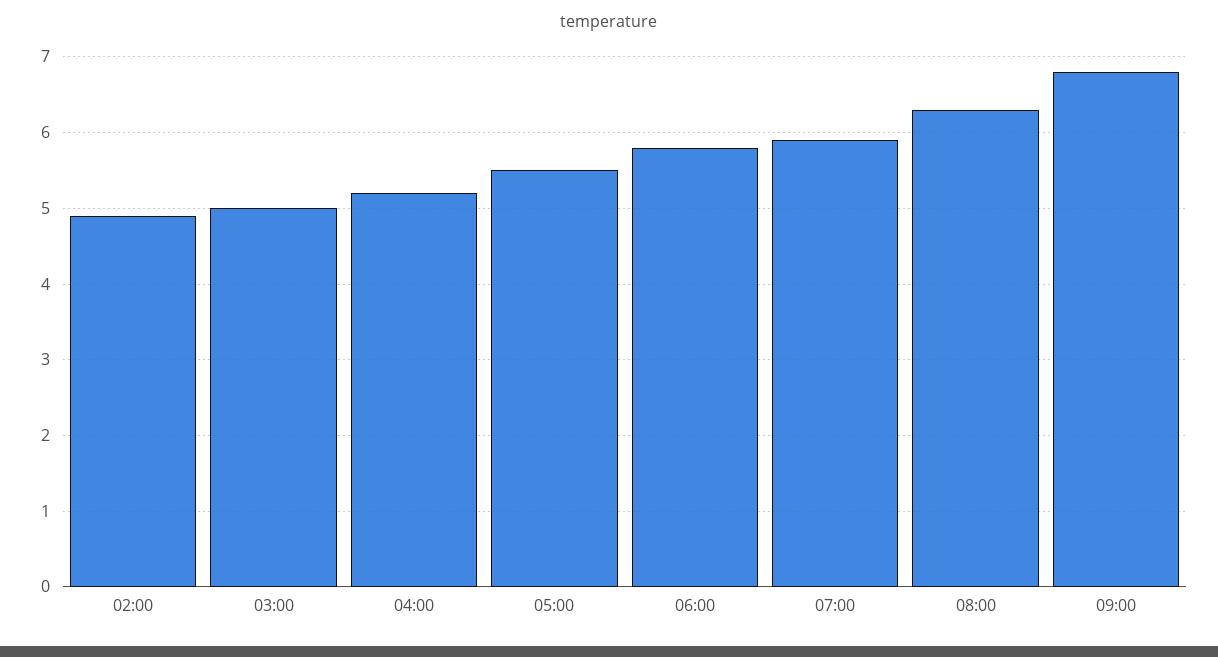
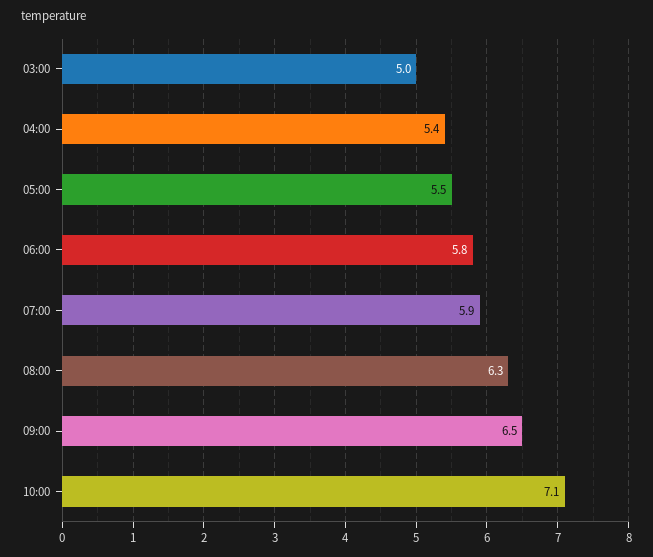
02:00: 4.9 -> none
04:00: 5.2 -> 5.4
09:00: 6.8 -> 6.5
10:00: none -> 7.1

